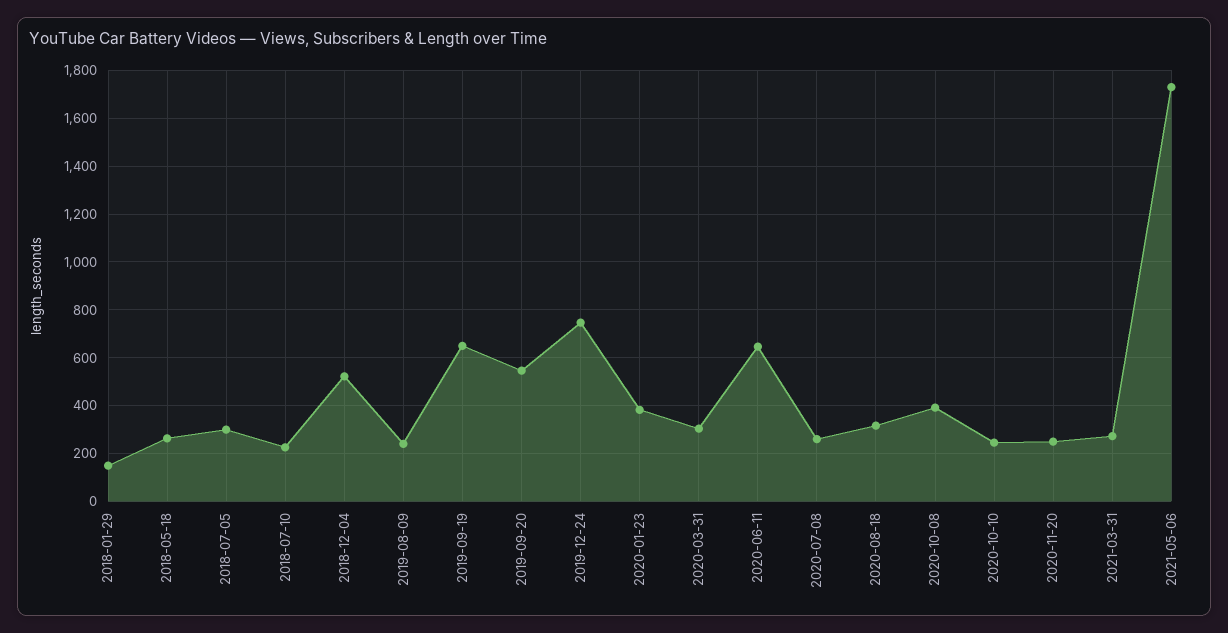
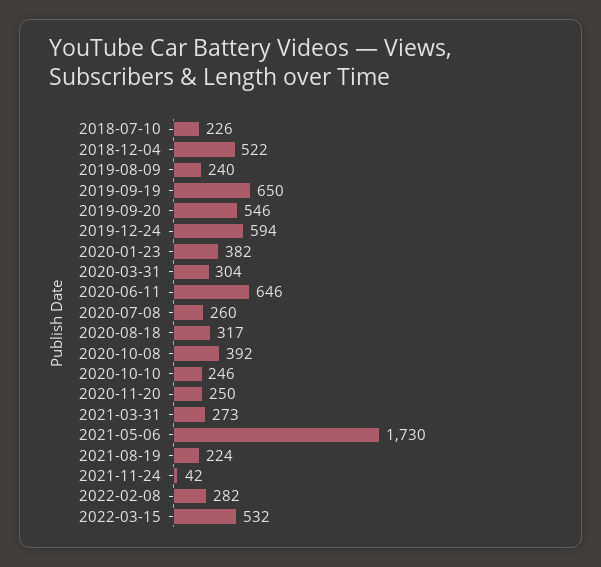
2018-01-29: 150 -> none
2018-05-18: 250 -> none
2018-07-05: 300 -> none
2019-12-24: 750 -> 594
2021-08-19: none -> 224
2021-11-24: none -> 42
2022-02-08: none -> 282
2022-03-15: none -> 532

